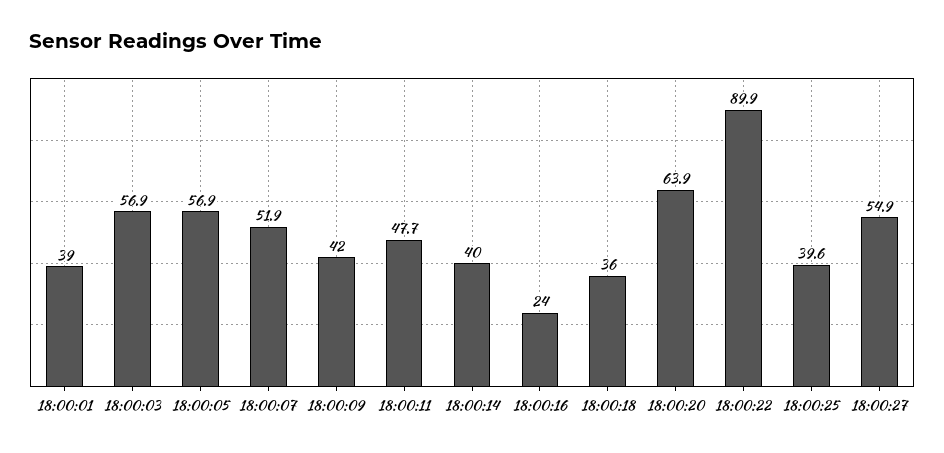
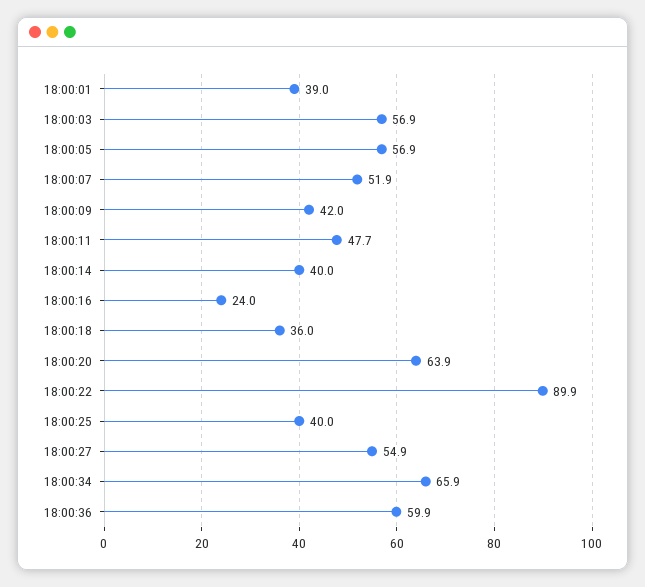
18:00:25: 39.6 -> 40
18:00:34: none -> 65.9
18:00:36: none -> 59.9

